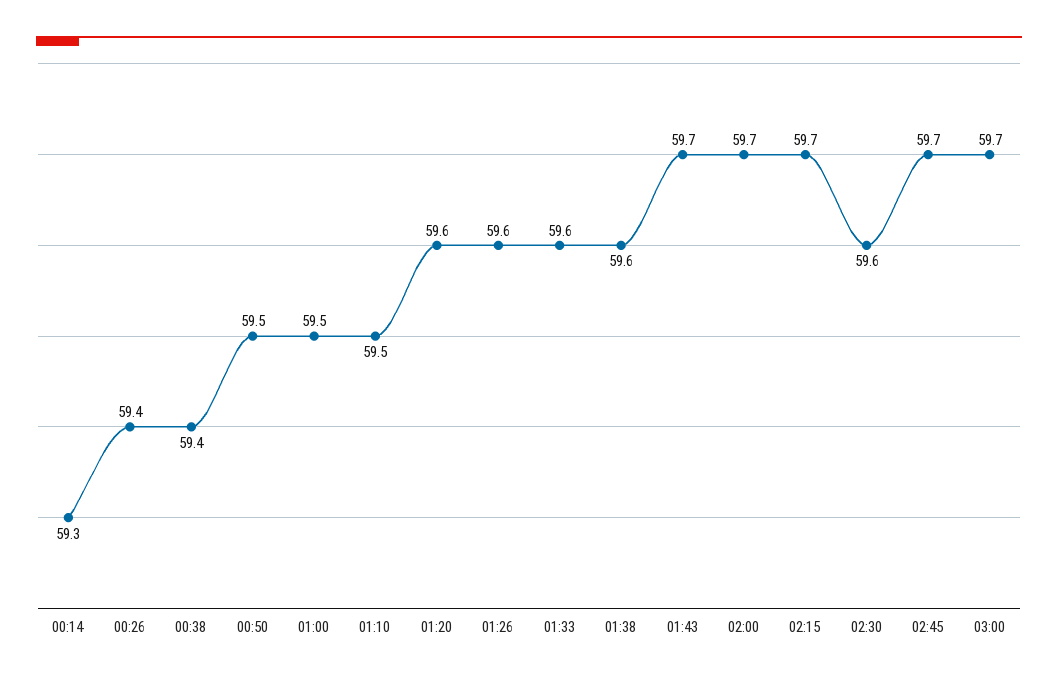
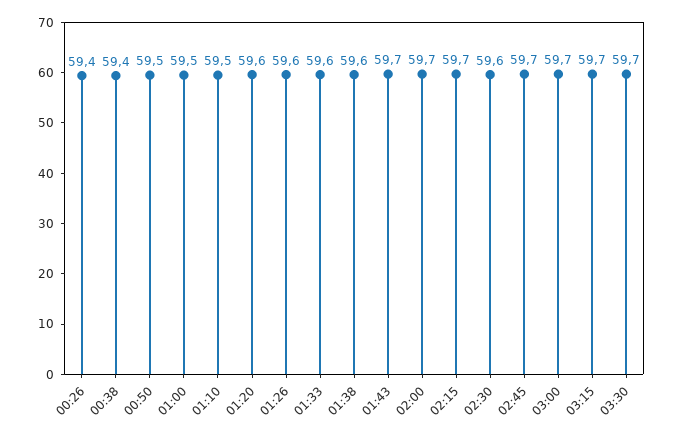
00:14: 59.3 -> none
03:15: none -> 59.7
03:30: none -> 59.7

